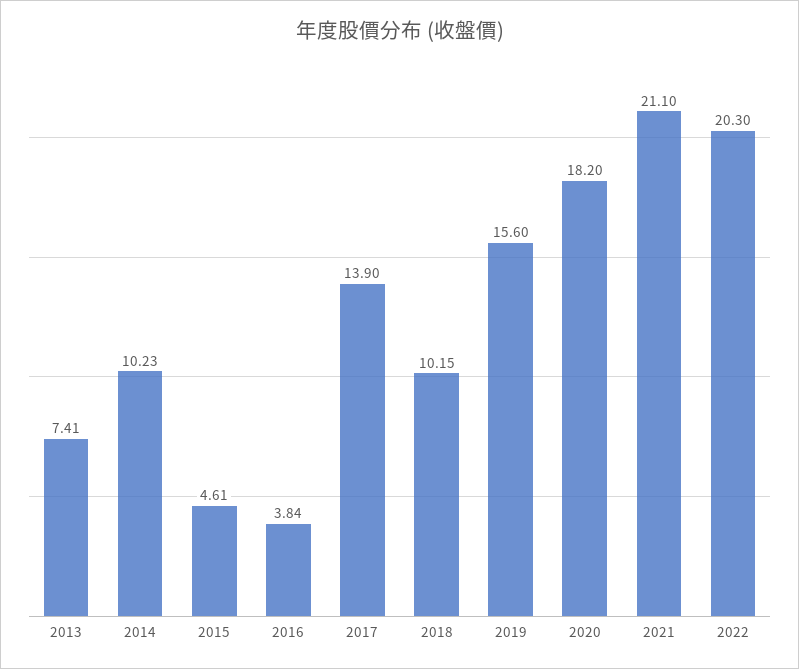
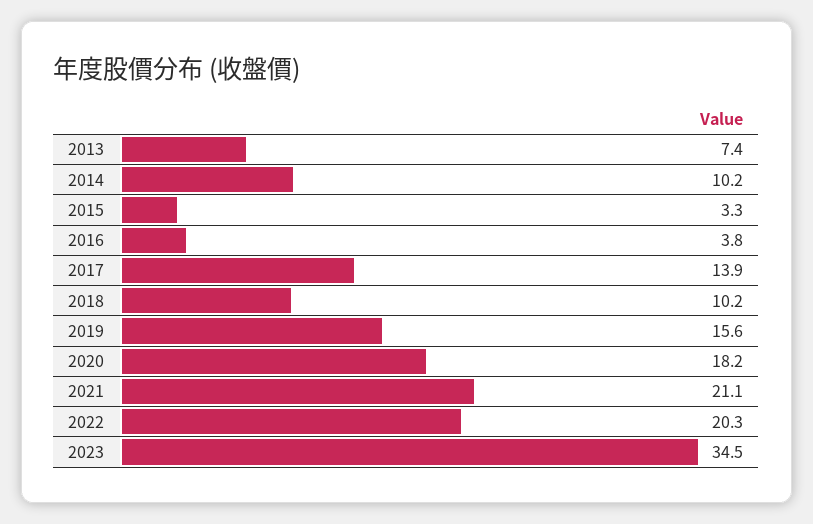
2015: 4.61 -> 3.3
2023: none -> 34.5

